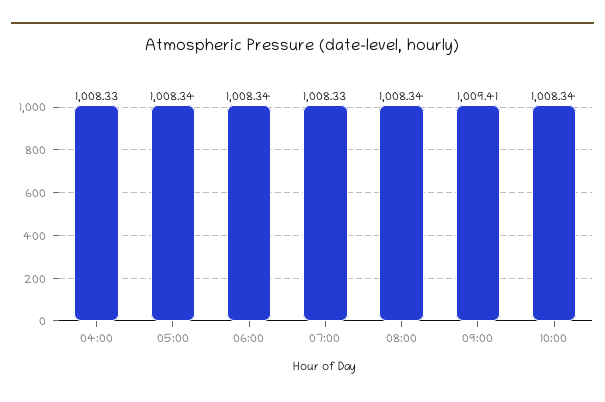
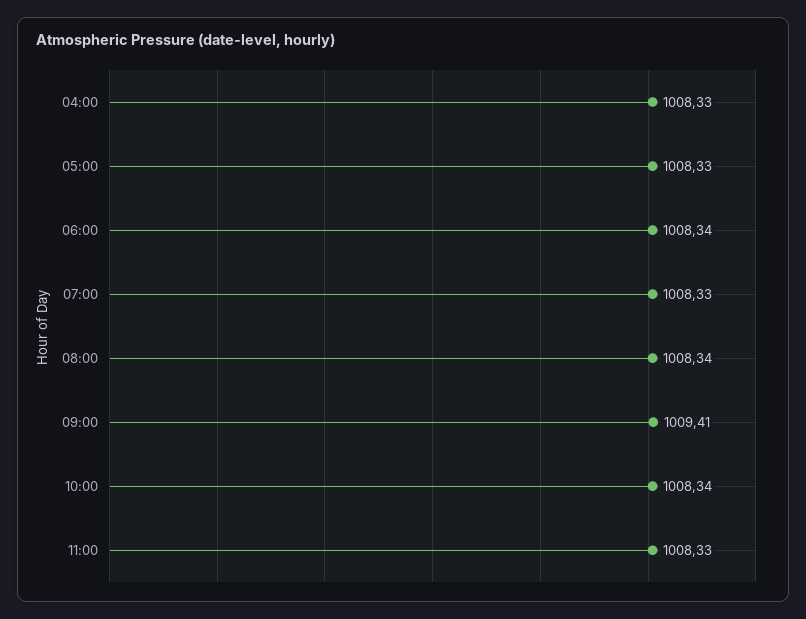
05:00: 1008.34 -> 1008.33
11:00: none -> 1008.33

